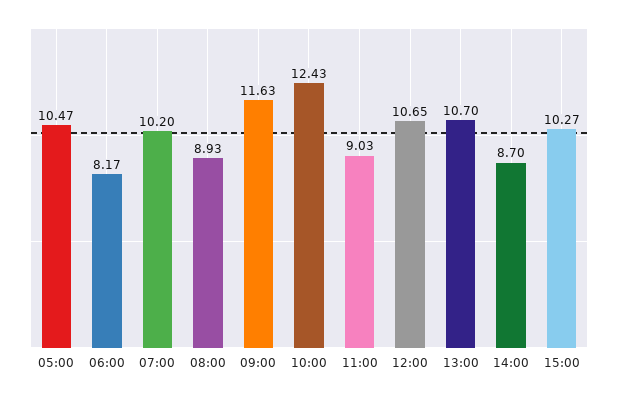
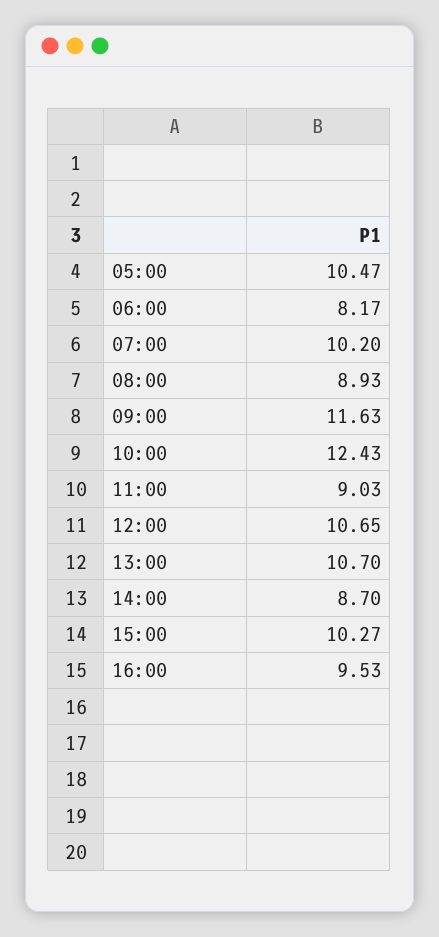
16:00: none -> 9.53

